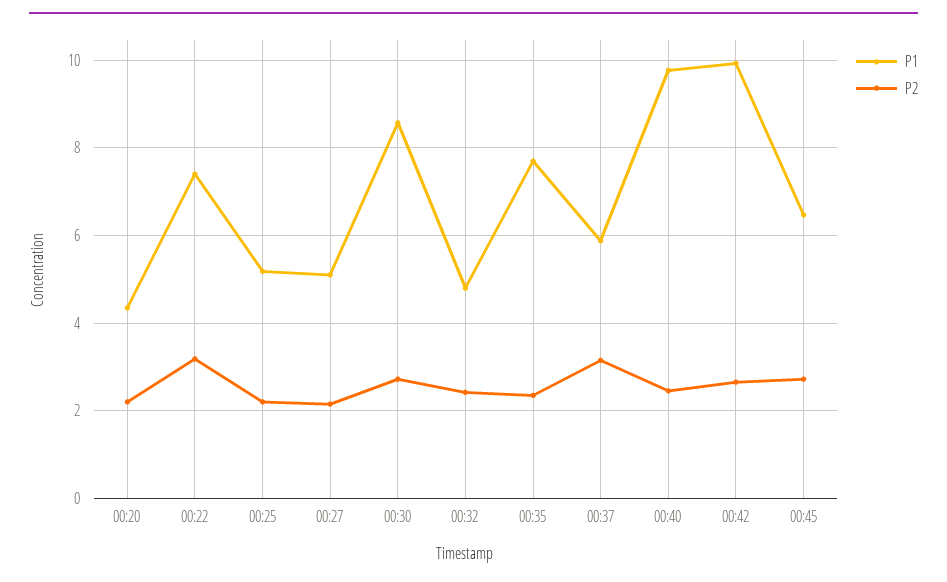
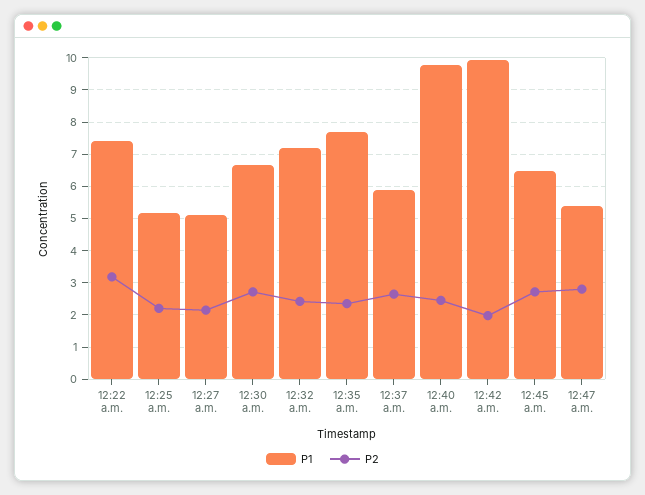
P1, 00:20: 4.4 -> none
P2, 00:20: 2.2 -> none
P1, 00:30: 8.6 -> 6.6
P1, 00:32: 4.8 -> 7.2
P2, 00:37: 3.2 -> 2.6
P2, 00:42: 2.6 -> 2
P1, 12:47 a.m.: none -> 5.4
P2, 12:47 a.m.: none -> 2.8

